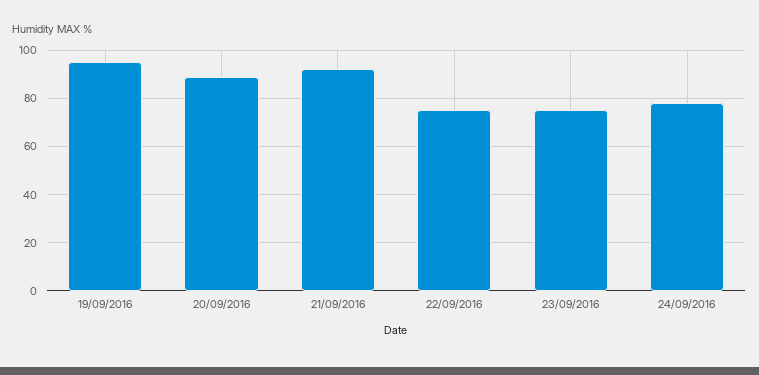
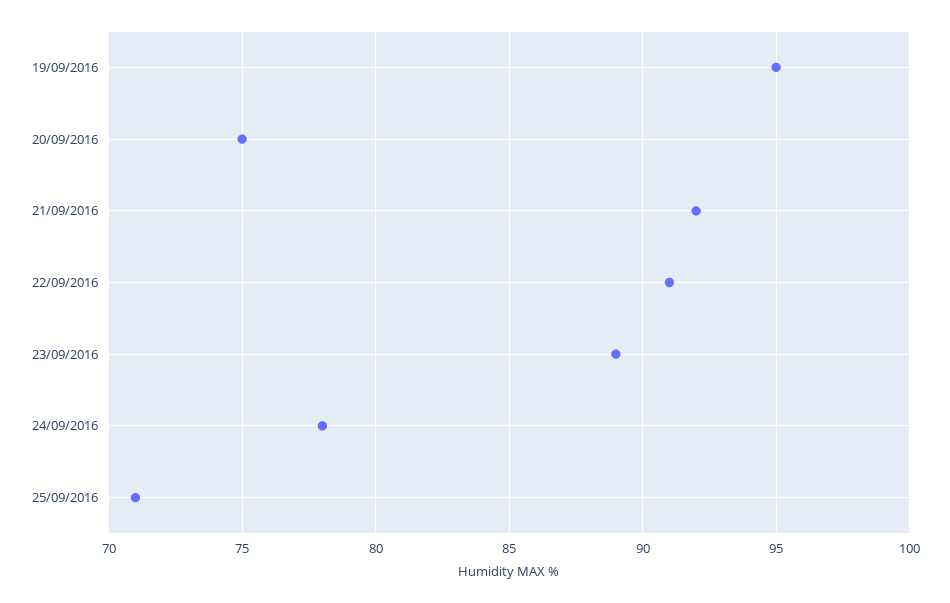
20/09/2016: 90 -> 75
22/09/2016: 75 -> 91
23/09/2016: 75 -> 89
25/09/2016: none -> 71

